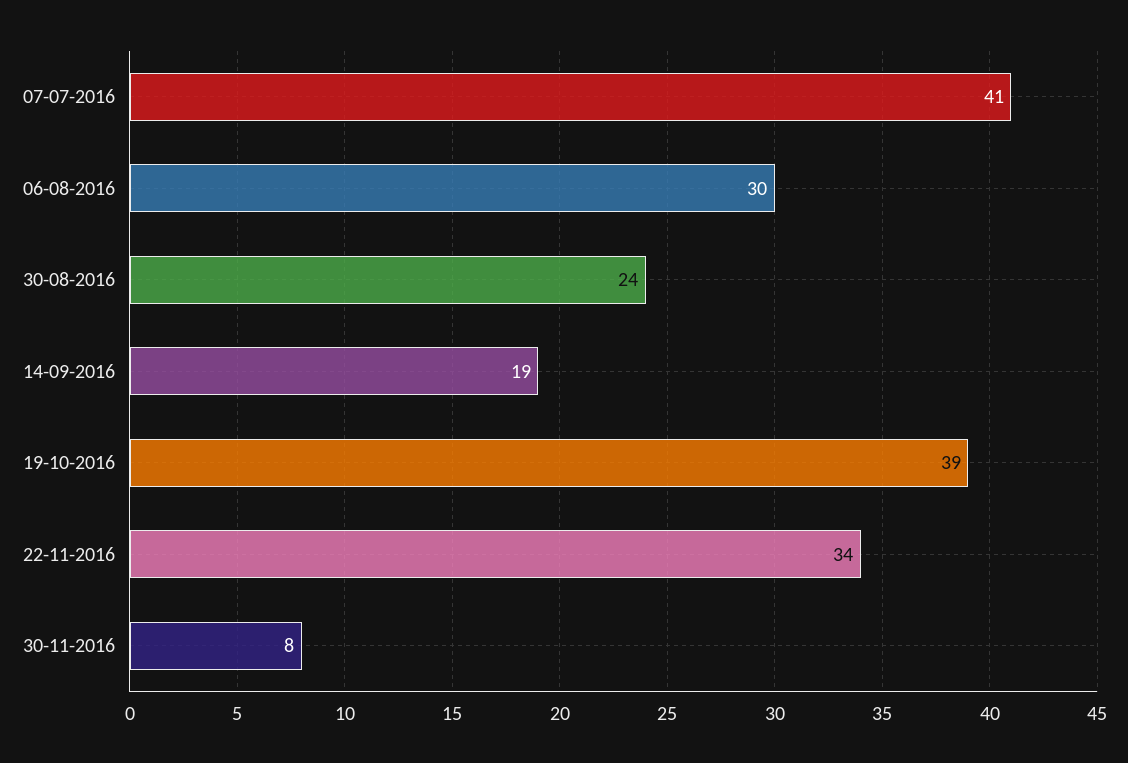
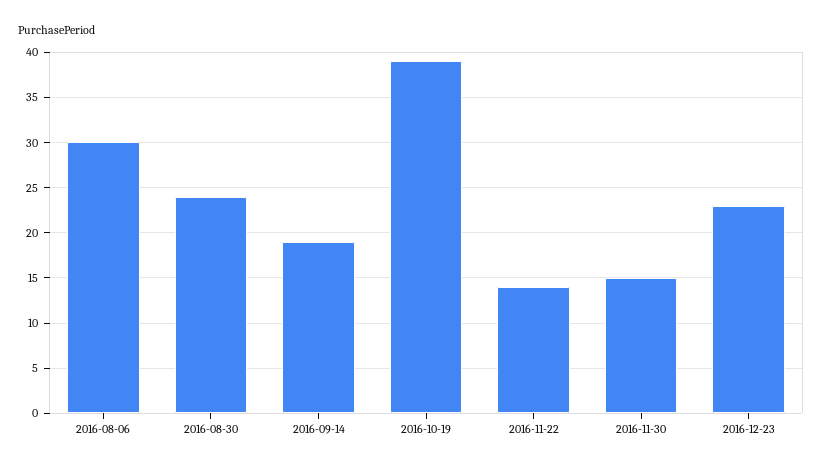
07-07-2016: 41 -> none
22-11-2016: 34 -> 14
30-11-2016: 8 -> 15
2016-12-23: none -> 23

